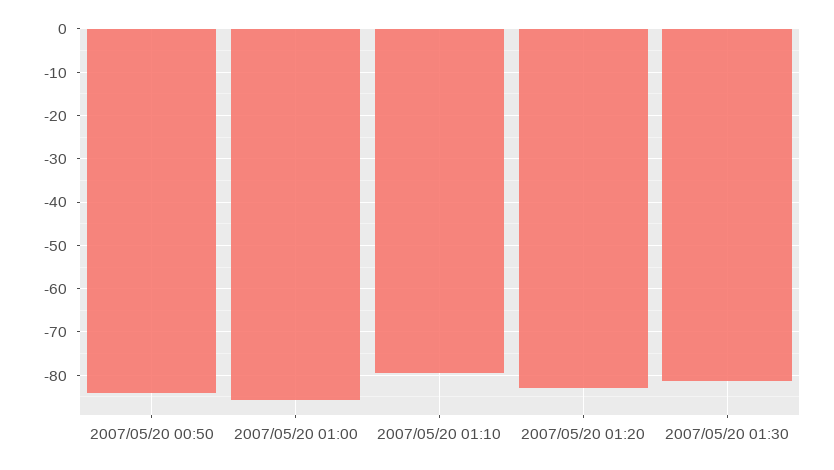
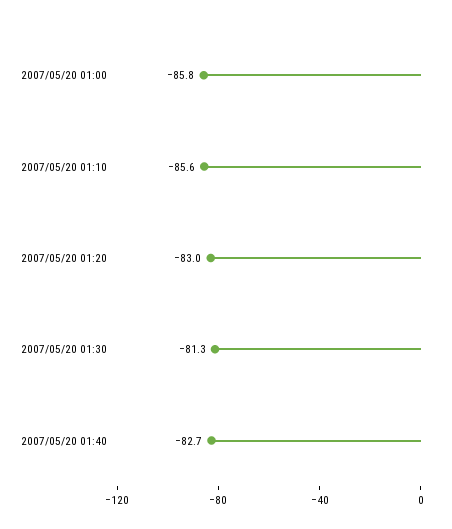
2007/05/20 00:50: -84 -> none
2007/05/20 01:10: -80 -> -85.6
2007/05/20 01:40: none -> -82.7

